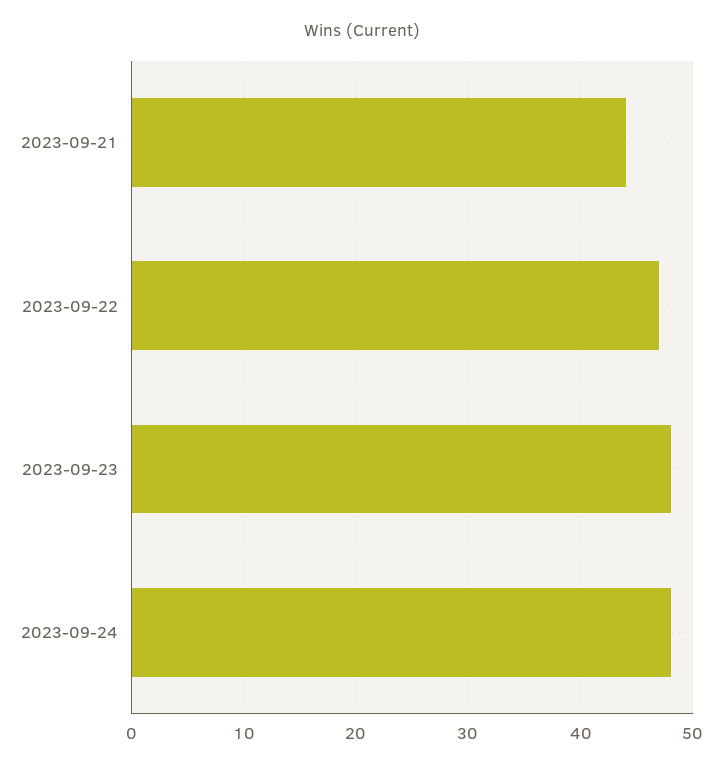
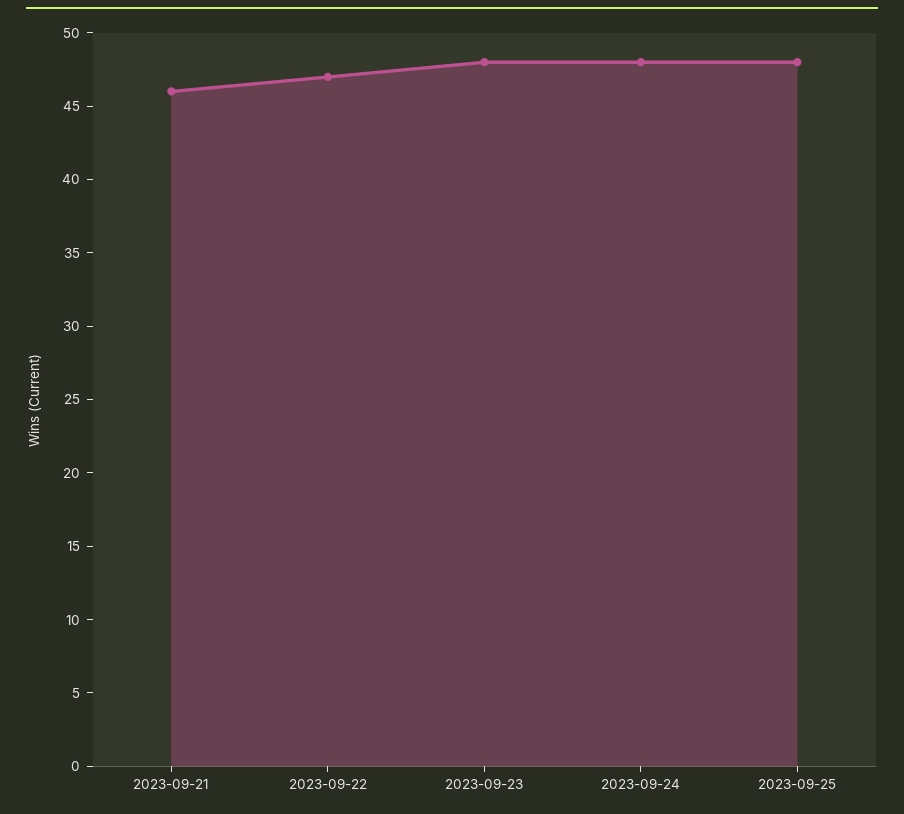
2023-09-21: 44 -> 46
2023-09-25: none -> 48

